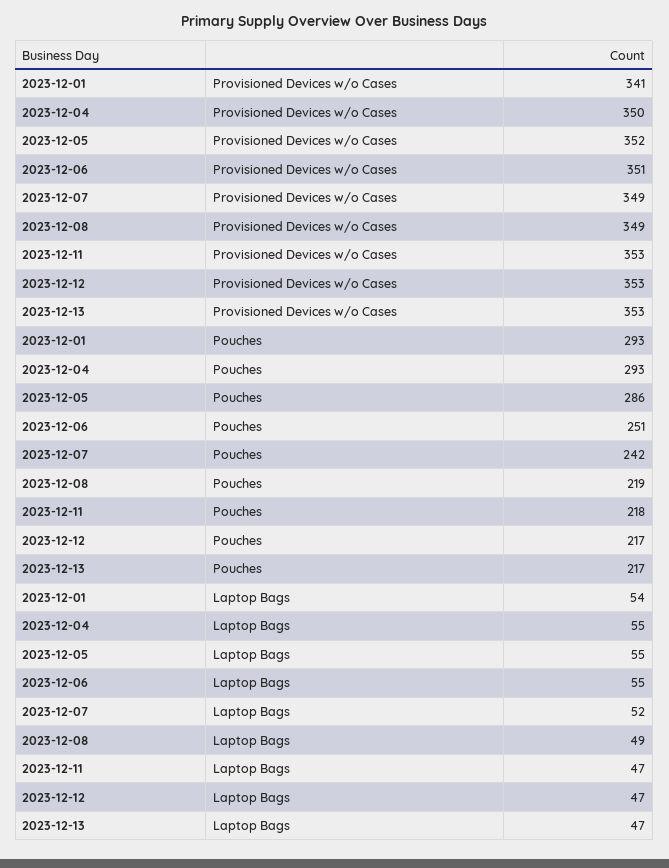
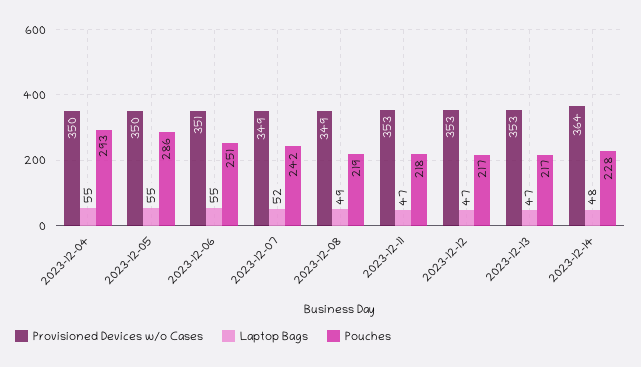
Provisioned Devices w/o Cases, 2023-12-01: 341 -> none
Provisioned Devices w/o Cases, 2023-12-05: 352 -> 350
Pouches, 2023-12-01: 293 -> none
Laptop Bags, 2023-12-01: 54 -> none
Provisioned Devices w/o Cases, 2023-12-14: none -> 364
Laptop Bags, 2023-12-14: none -> 48
Pouches, 2023-12-14: none -> 228

